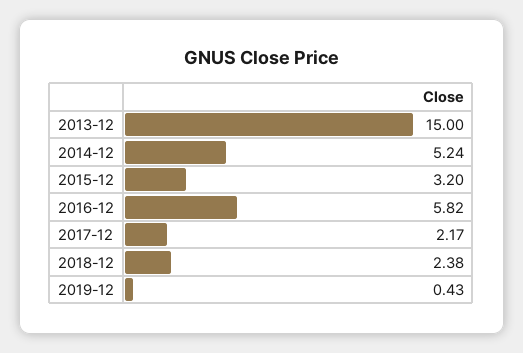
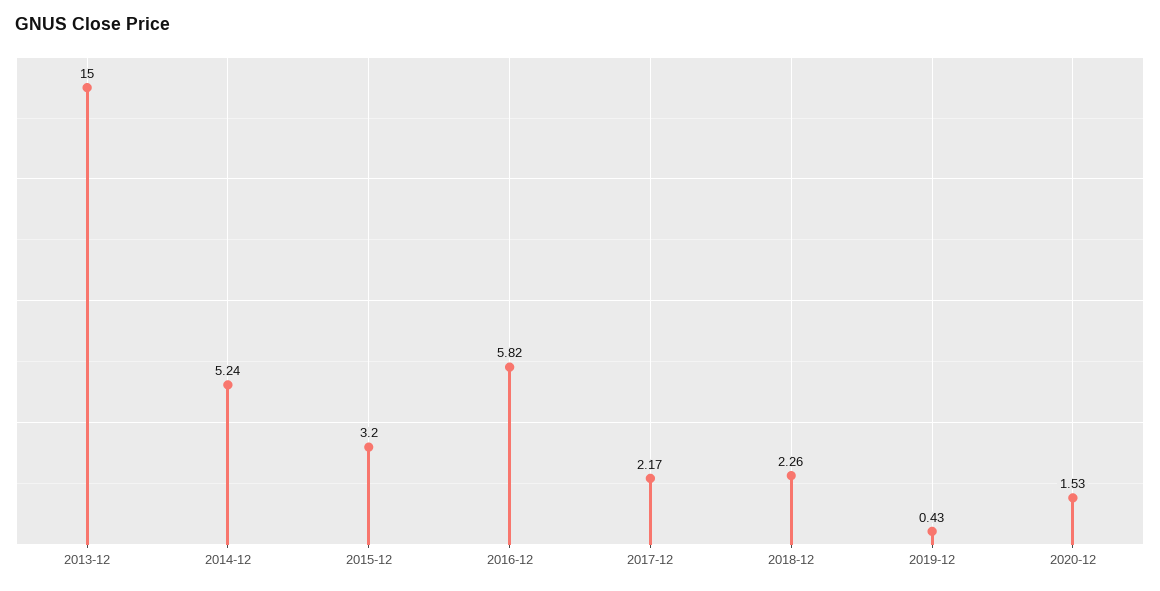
2018-12: 2.38 -> 2.26
2020-12: none -> 1.53

